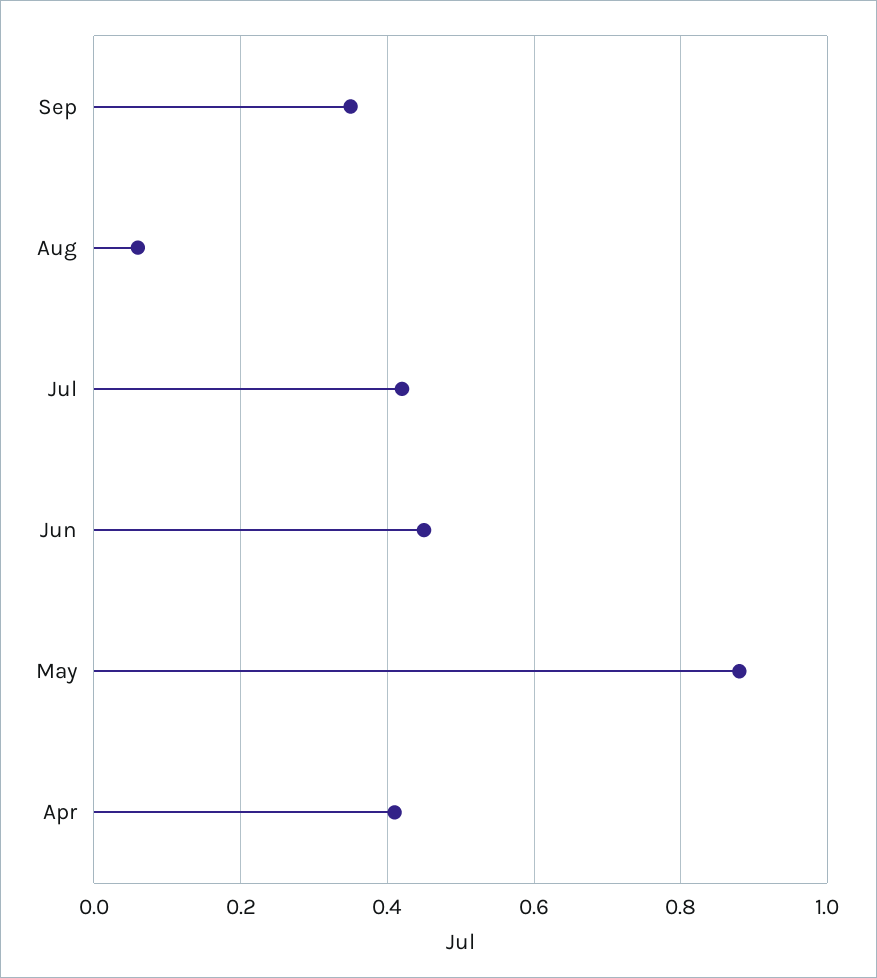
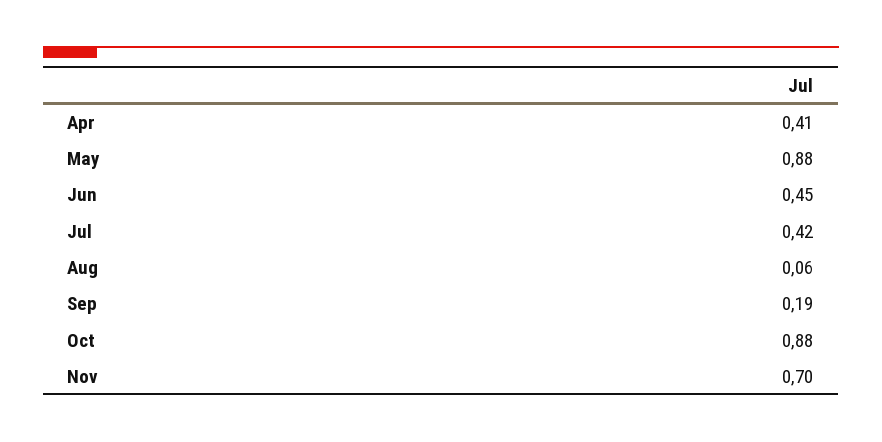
Sep: 0.35 -> 0.19
Oct: none -> 0.88
Nov: none -> 0.7

